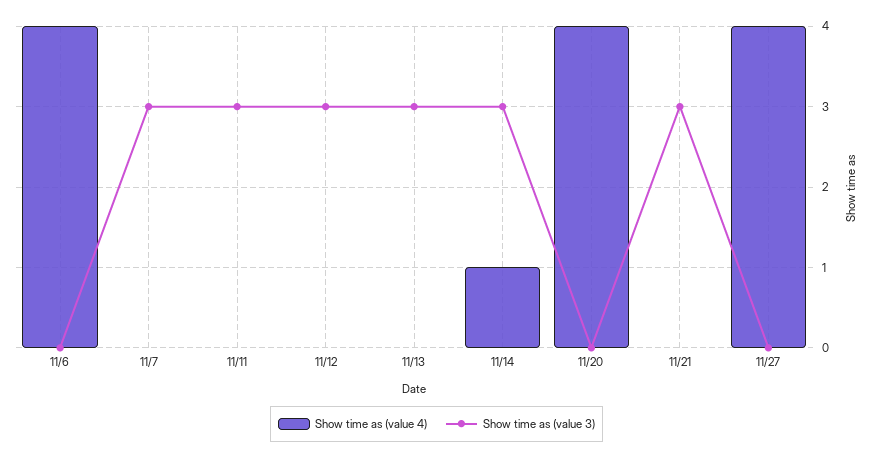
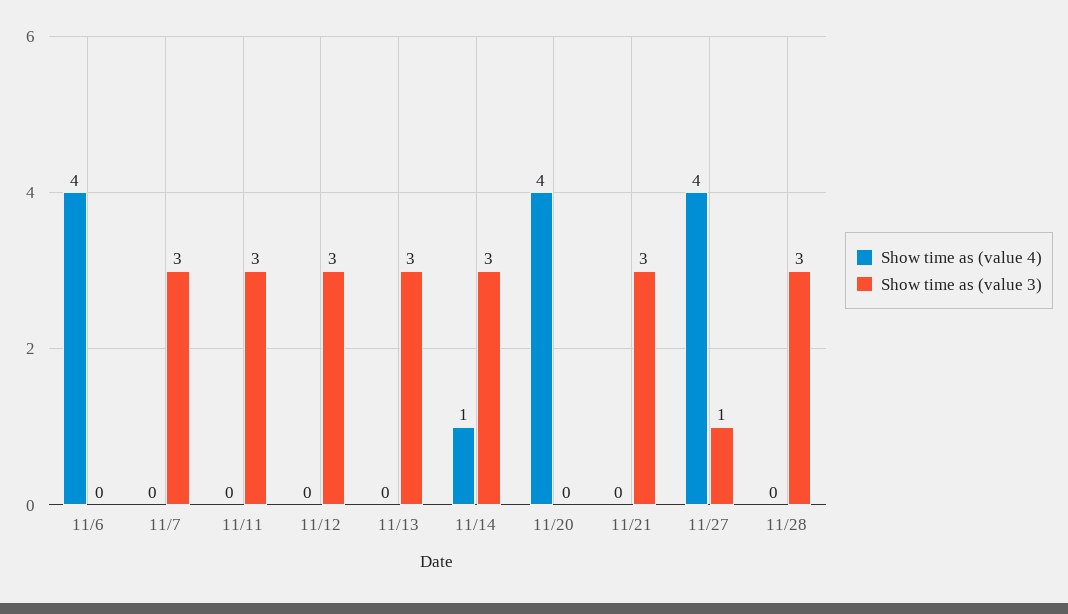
Show time as (value 3), 11/27: 0 -> 1
Show time as (value 4), 11/28: none -> 0
Show time as (value 3), 11/28: none -> 3

